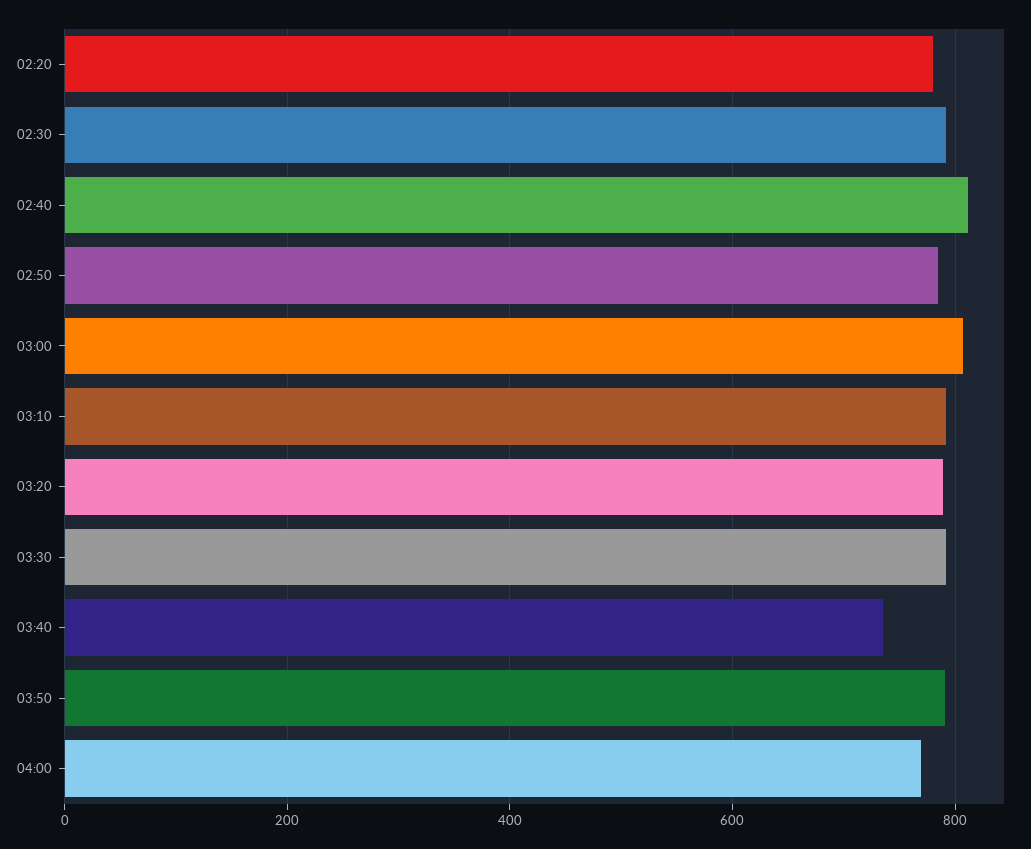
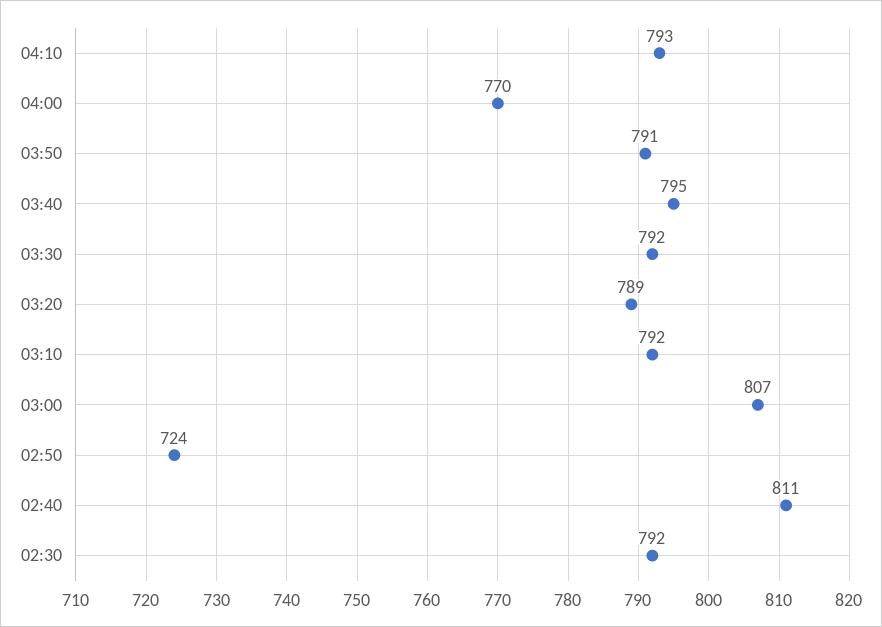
02:20: 780 -> none
02:50: 780 -> 724
03:40: 740 -> 795
04:10: none -> 793

